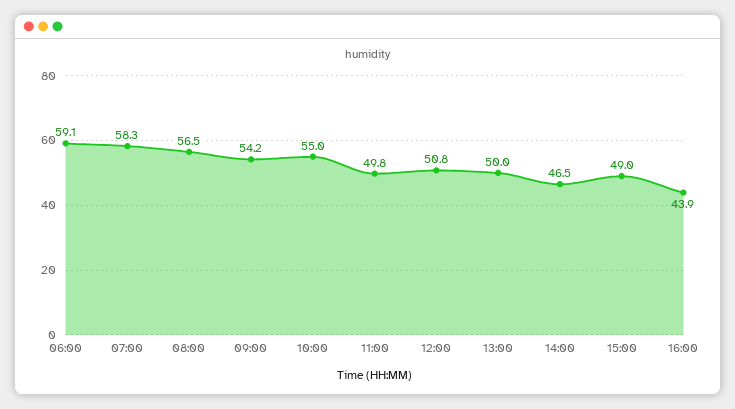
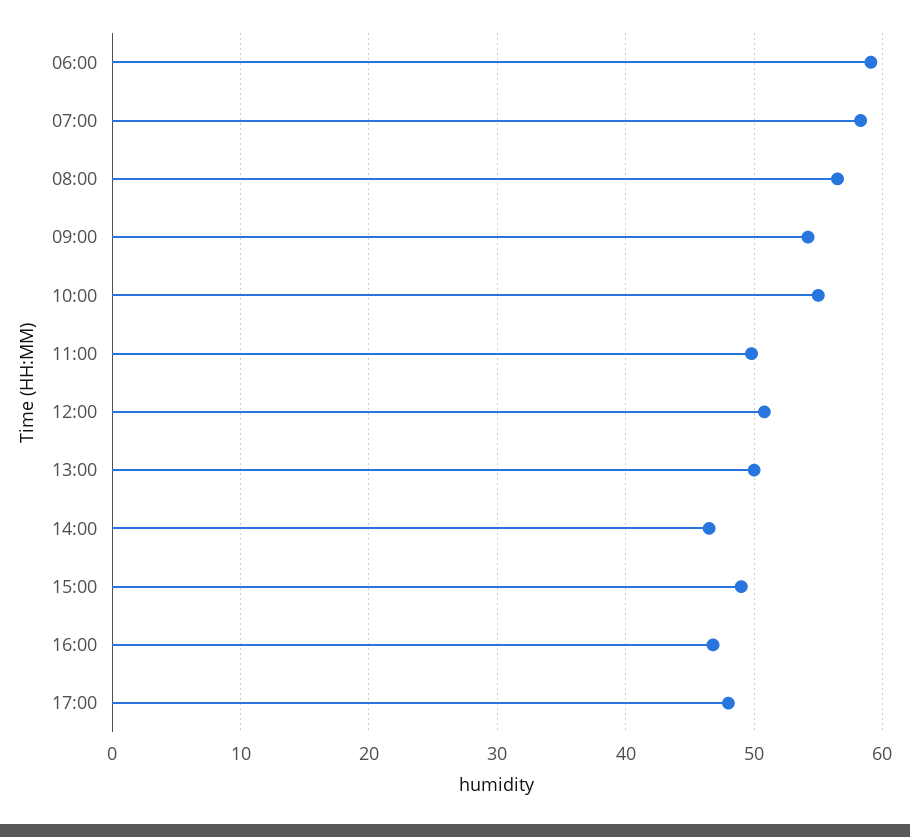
16:00: 43.9 -> 47
17:00: none -> 48

